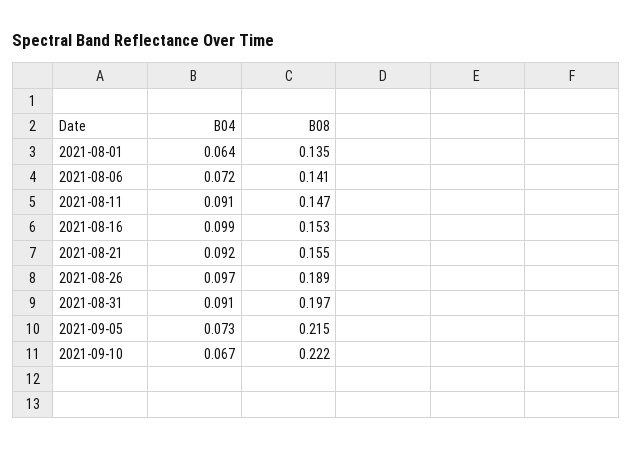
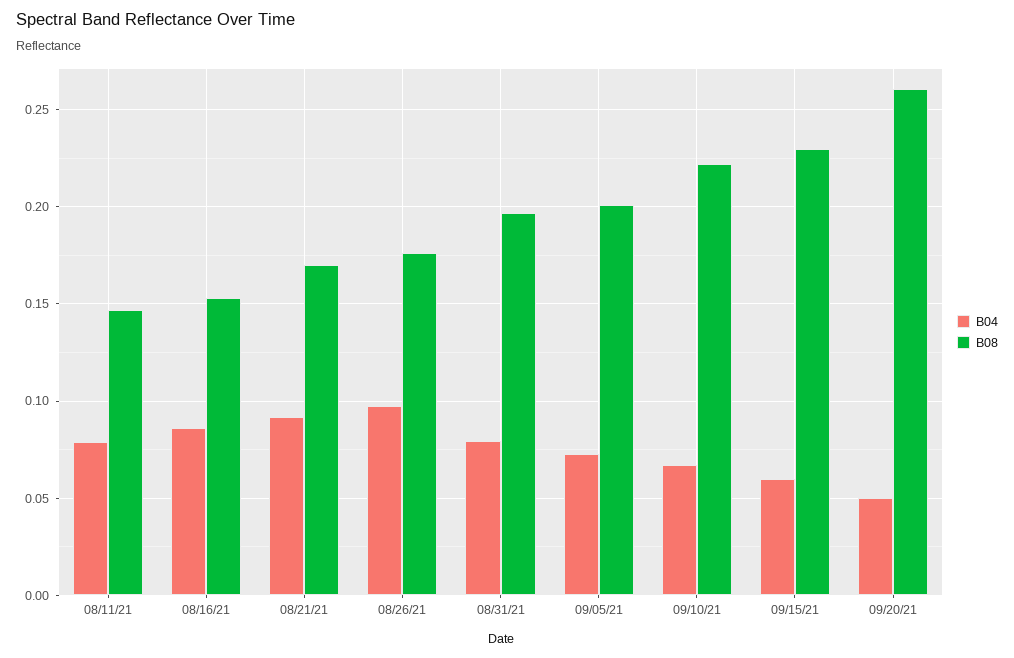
B04, 2021-08-01: 0.064 -> none
B08, 2021-08-01: 0.135 -> none
B04, 2021-08-06: 0.072 -> none
B08, 2021-08-06: 0.141 -> none
B04, 2021-08-11: 0.091 -> 0.08
B04, 2021-08-16: 0.099 -> 0.085
B08, 2021-08-21: 0.155 -> 0.17
B08, 2021-08-26: 0.189 -> 0.175
B04, 2021-08-31: 0.091 -> 0.08
B08, 2021-09-05: 0.215 -> 0.2
B04, 09/15/21: none -> 0.06
B08, 09/15/21: none -> 0.23
B04, 09/20/21: none -> 0.05
B08, 09/20/21: none -> 0.26

